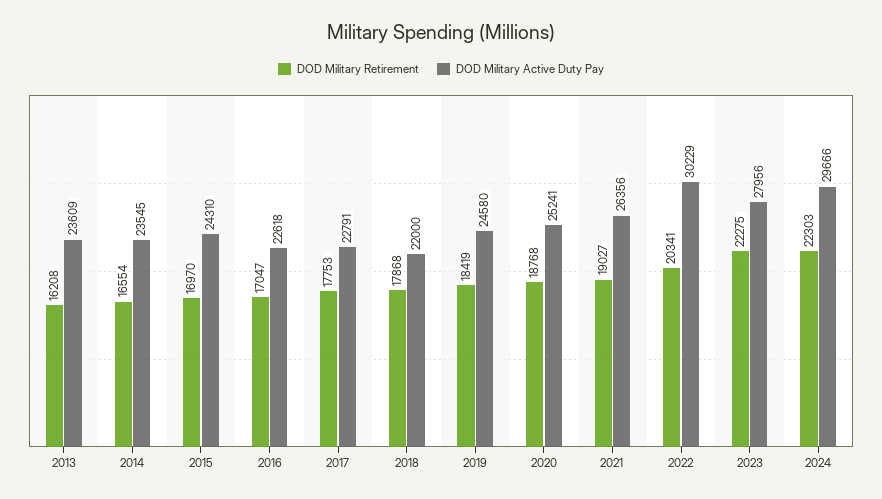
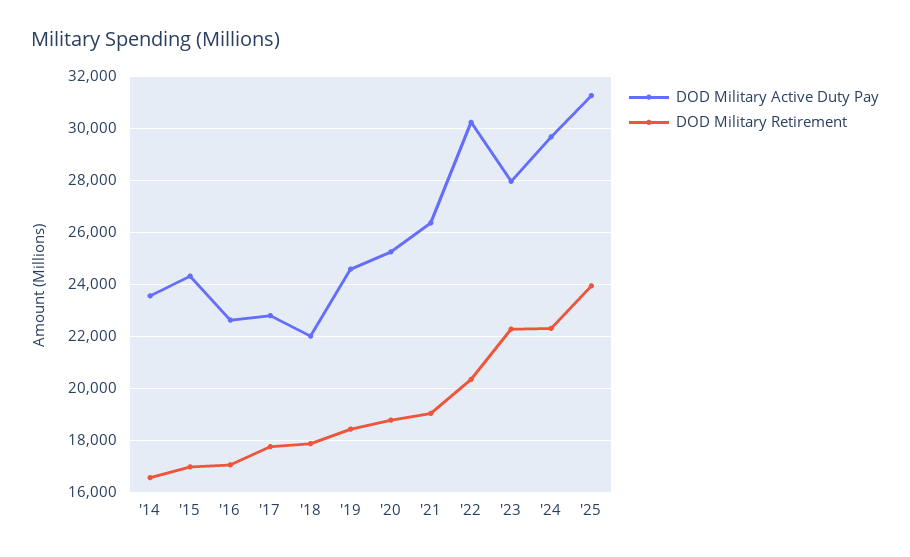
DOD Military Retirement, 2013: 16208 -> none
DOD Military Active Duty Pay, 2013: 23609 -> none
DOD Military Active Duty Pay, '25: none -> 31250
DOD Military Retirement, '25: none -> 24000

